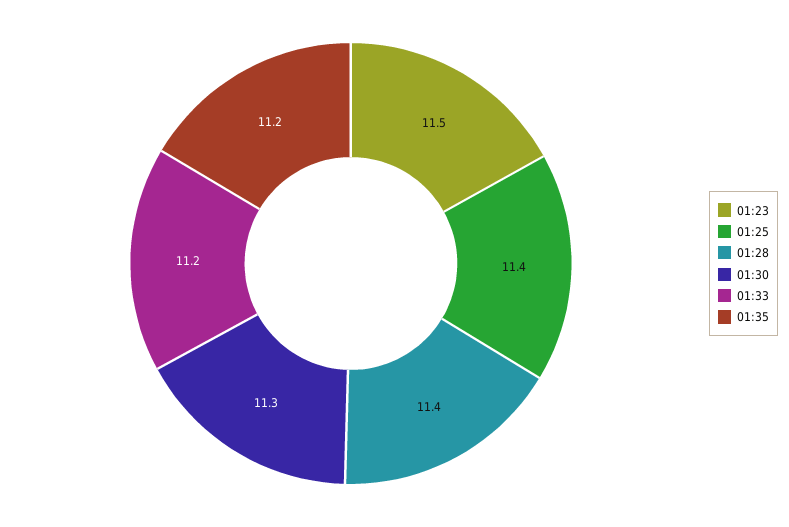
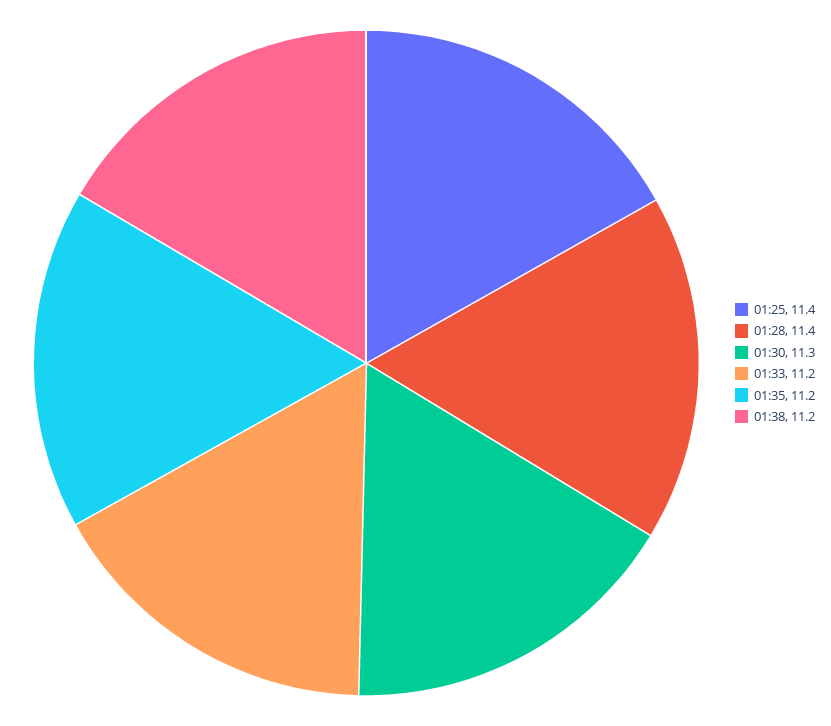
01:23: 11.5 -> none
01:38: none -> 11.2

